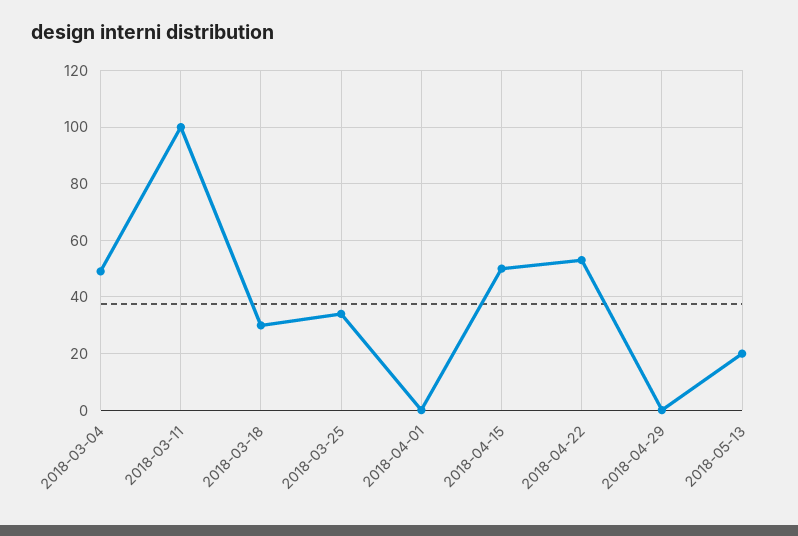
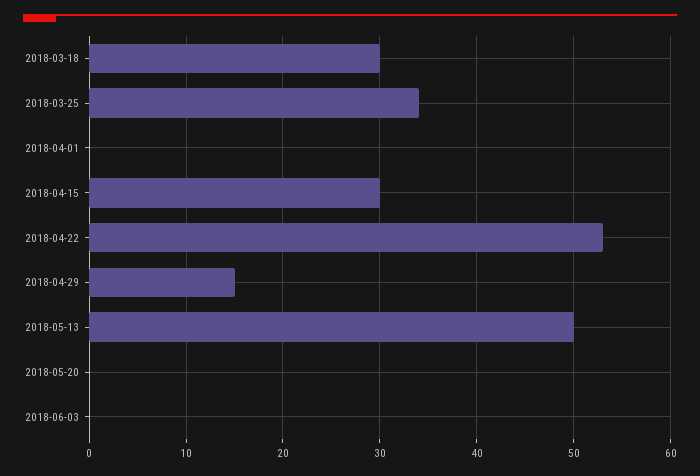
2018-03-04: 50 -> none
2018-03-11: 100 -> none
2018-04-15: 50 -> 30
2018-04-29: 0 -> 15
2018-05-13: 20 -> 50
2018-05-20: none -> 0
2018-06-03: none -> 0

